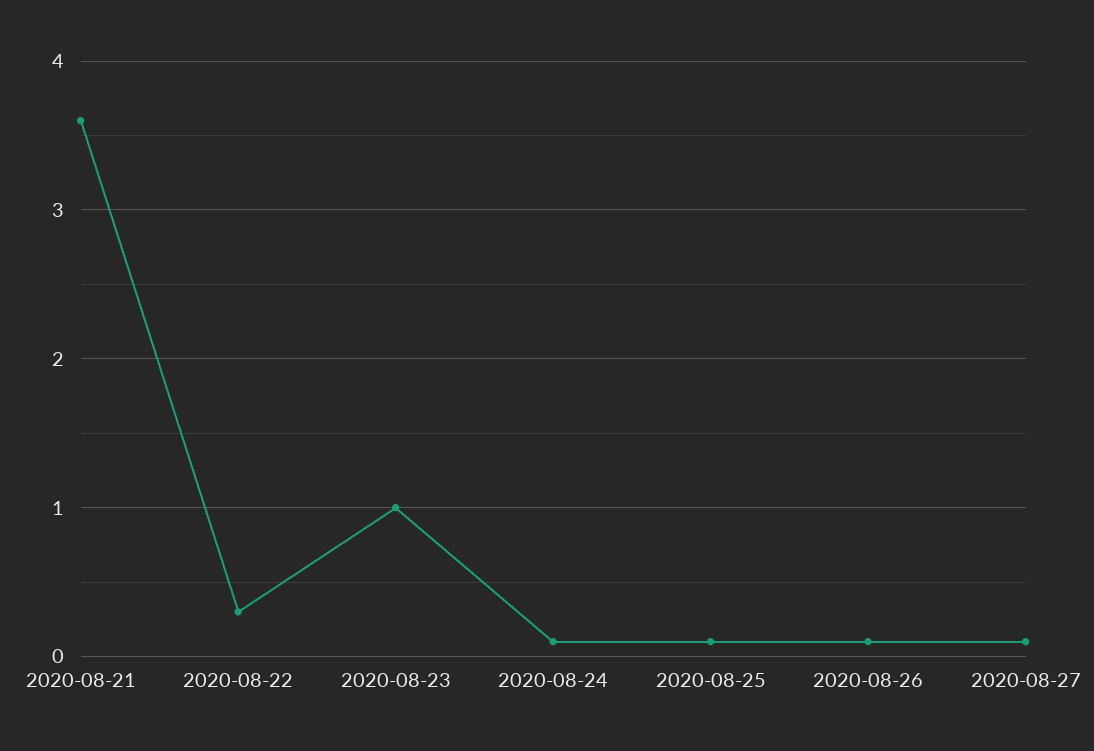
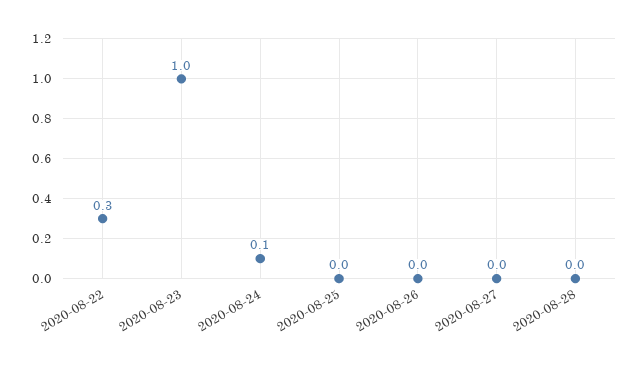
2020-08-21: 3.6 -> none
2020-08-25: 0.1 -> 0
2020-08-26: 0.1 -> 0
2020-08-27: 0.1 -> 0
2020-08-28: none -> 0

